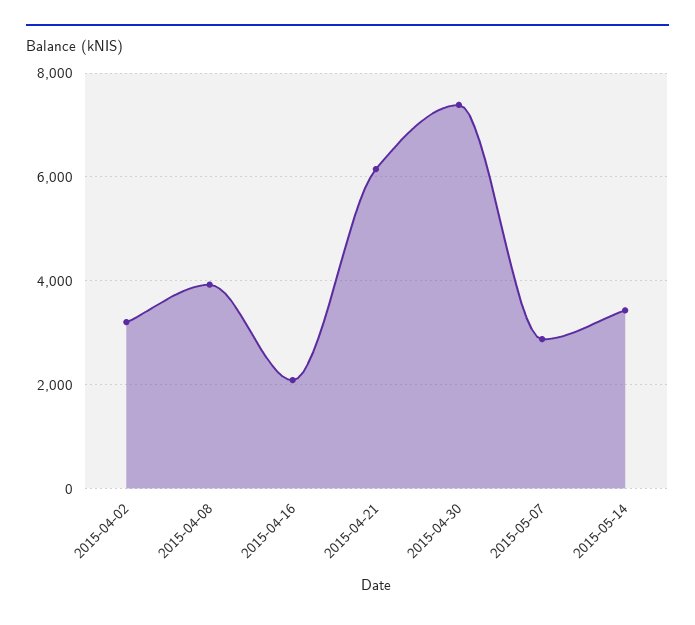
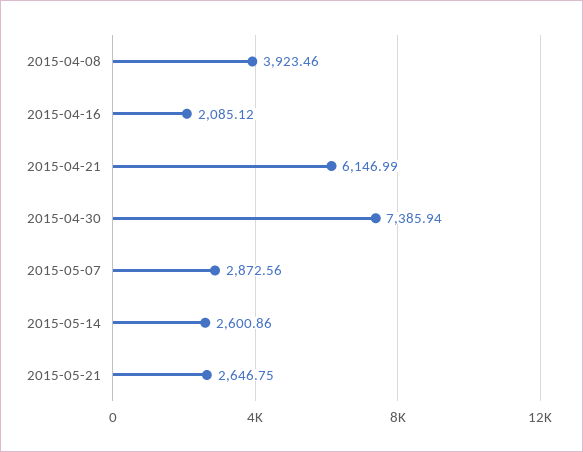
2015-04-02: 3200 -> none
2015-05-14: 3400 -> 2600.86
2015-05-21: none -> 2646.75

